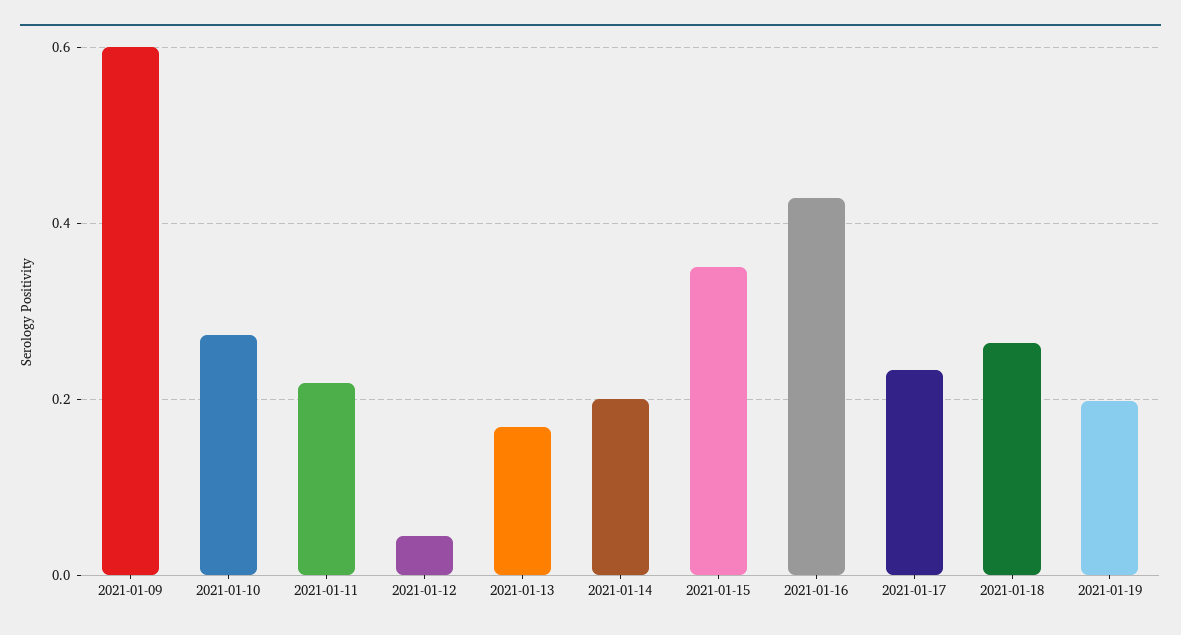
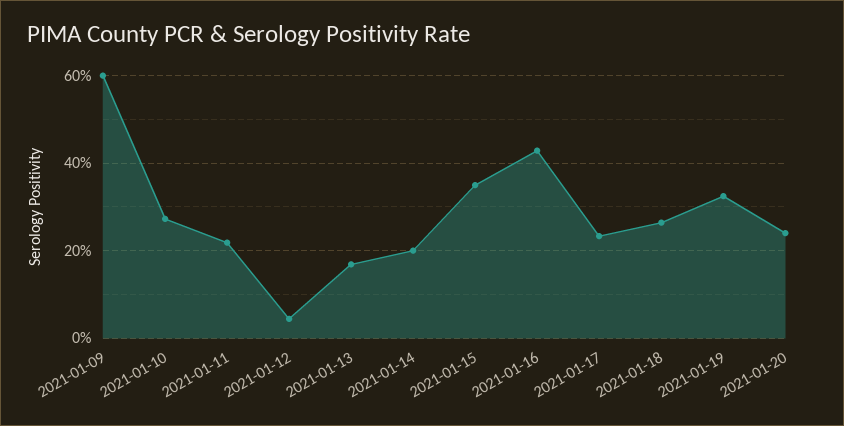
2021-01-19: 0.2 -> 0.32
2021-01-20: none -> 0.24

